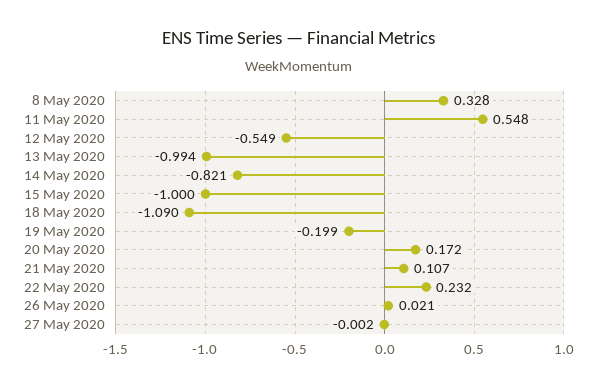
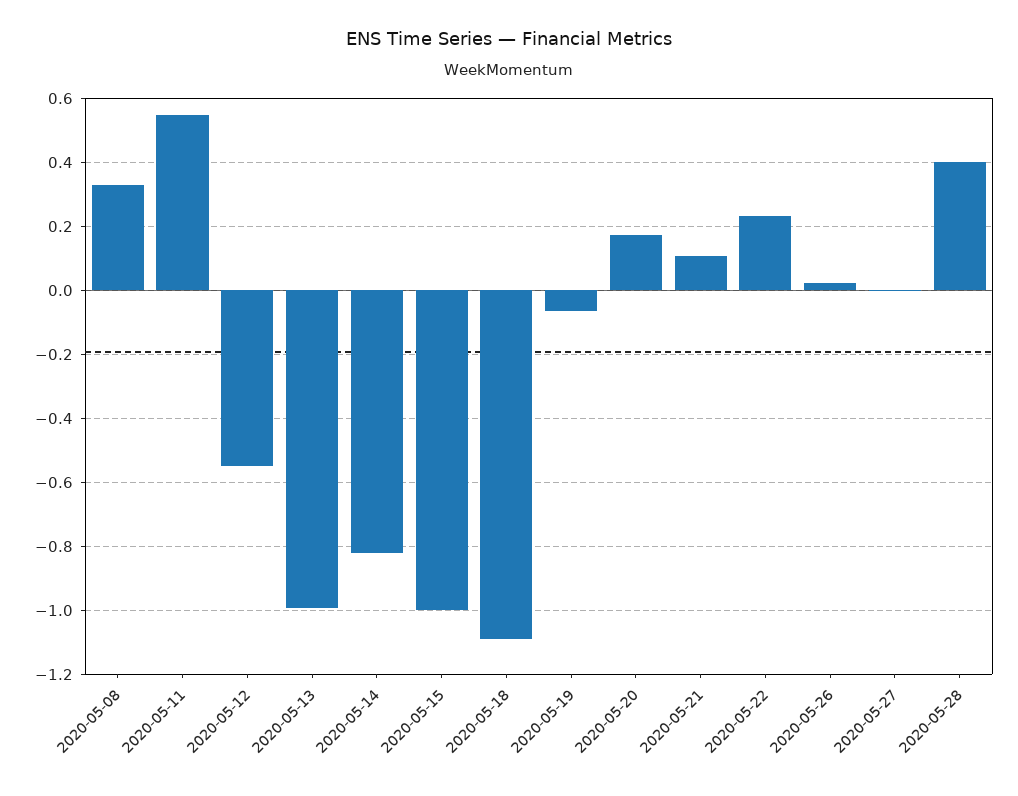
19 May 2020: -0.199 -> -0.06
2020-05-28: none -> 0.4

